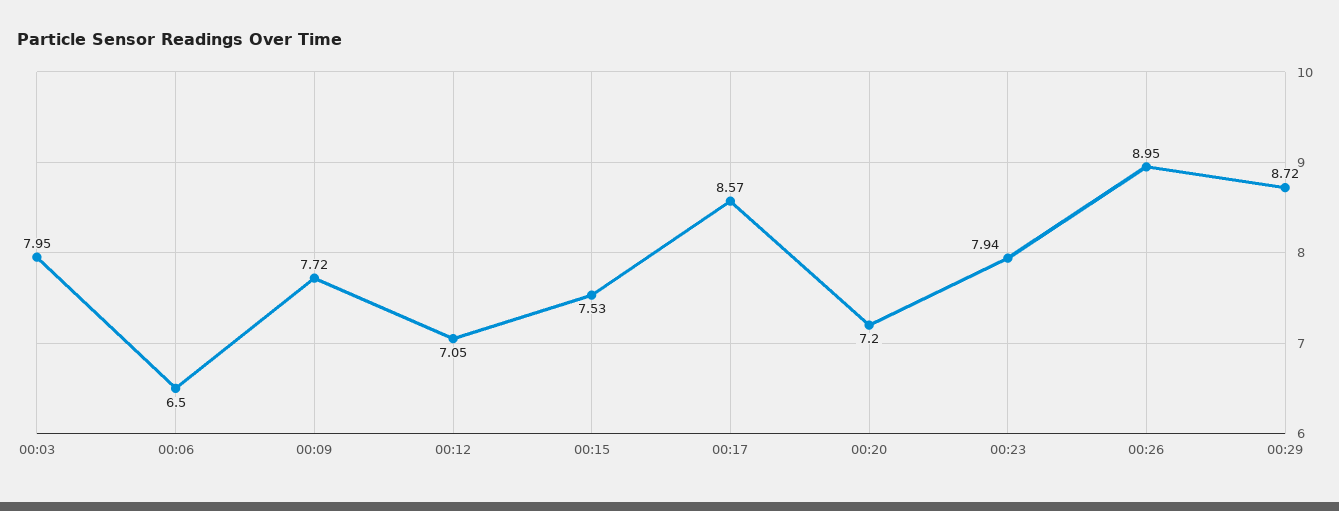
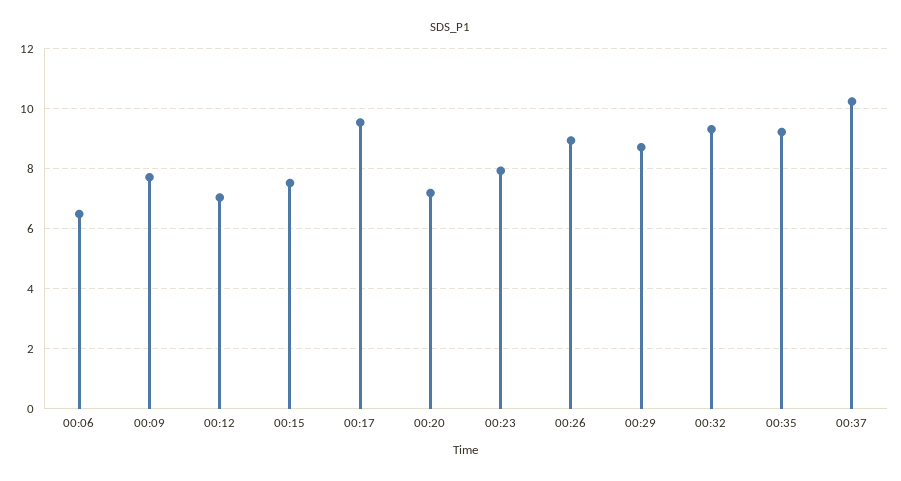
00:03: 7.95 -> none
00:17: 8.57 -> 9.5
00:32: none -> 9.25
00:35: none -> 9.25
00:37: none -> 10.25

